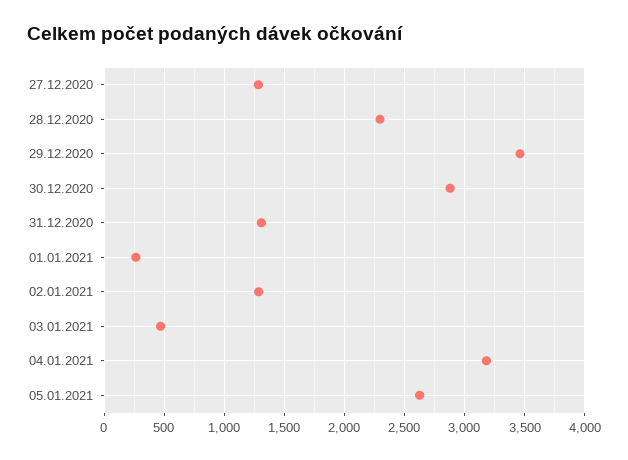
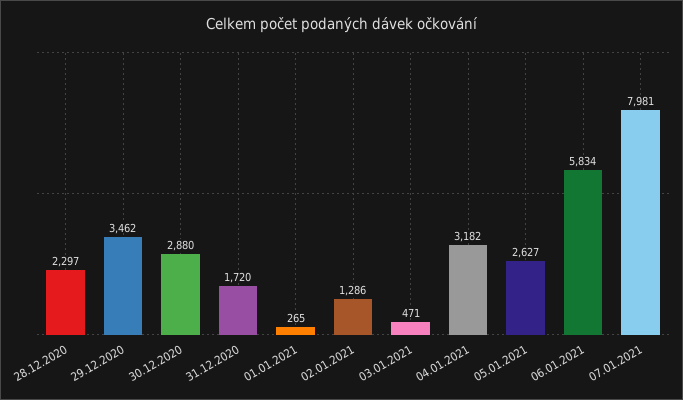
27.12.2020: 1300 -> none
31.12.2020: 1300 -> 1720
06.01.2021: none -> 5834
07.01.2021: none -> 7981

